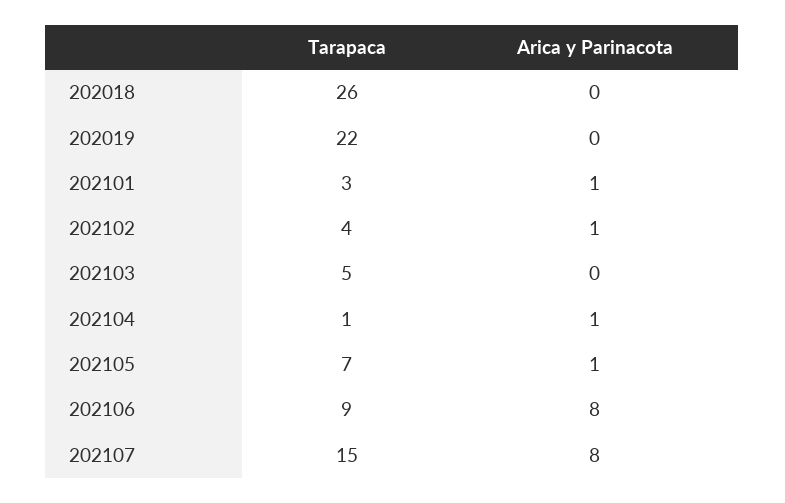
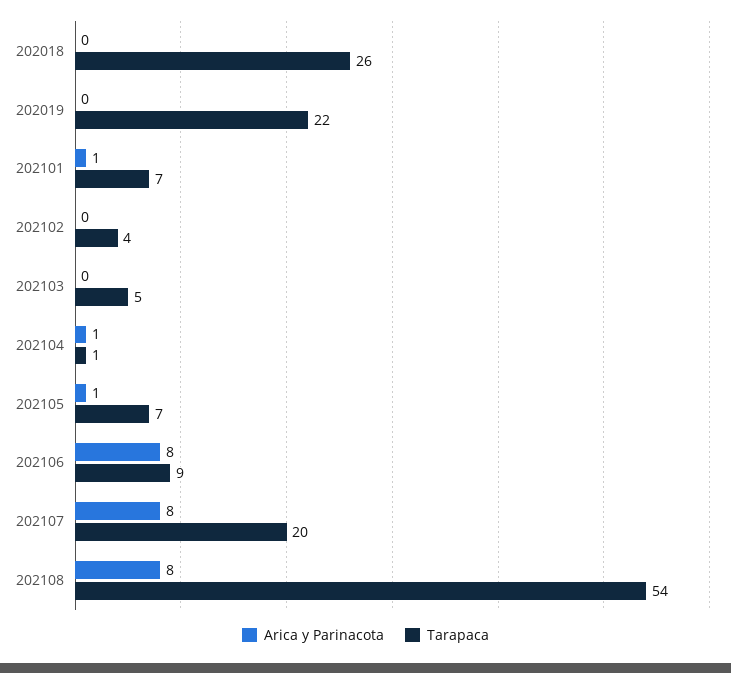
Tarapaca, 202101: 3 -> 7
Arica y Parinacota, 202102: 1 -> 0
Tarapaca, 202107: 15 -> 20
Arica y Parinacota, 202108: none -> 8
Tarapaca, 202108: none -> 54

